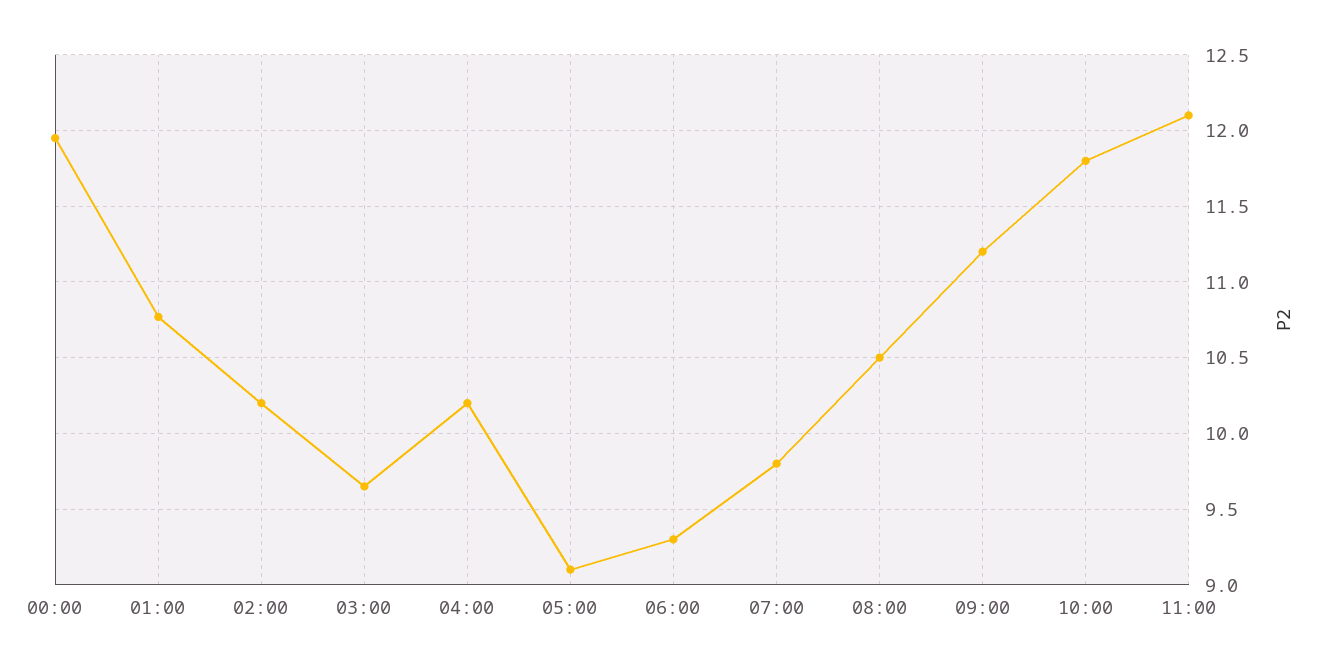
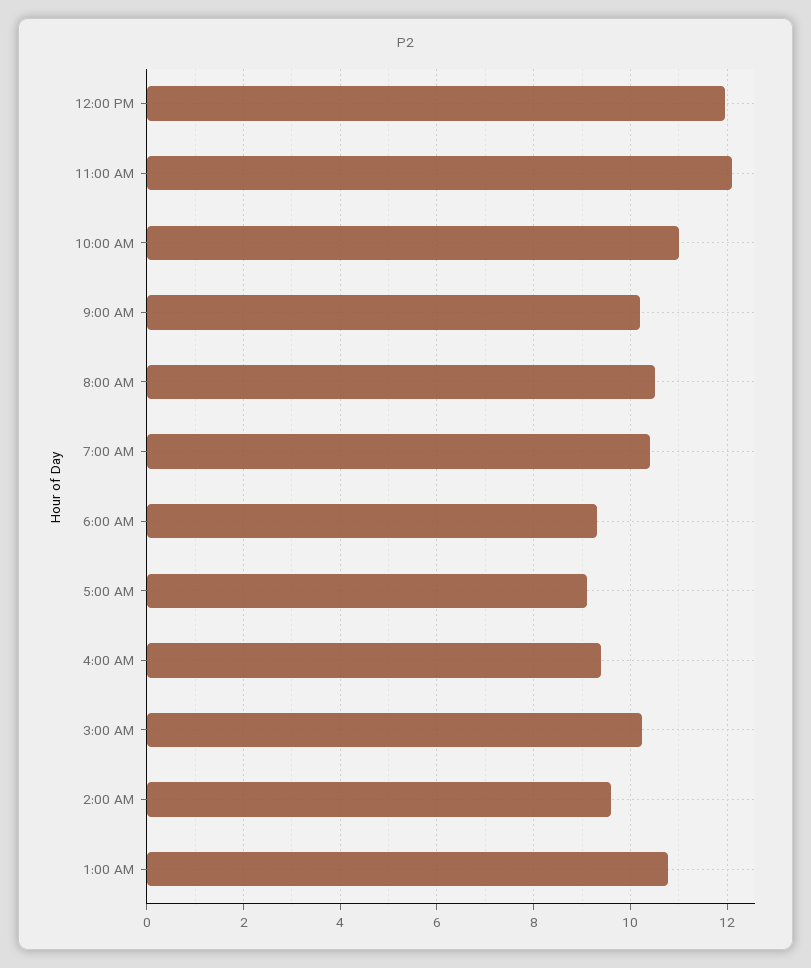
00:00: 11.95 -> none
02:00: 10.2 -> 9.6
03:00: 9.65 -> 10.2
04:00: 10.2 -> 9.4
07:00: 9.8 -> 10.4
09:00: 11.2 -> 10.2
10:00: 11.8 -> 11
12:00 PM: none -> 12

